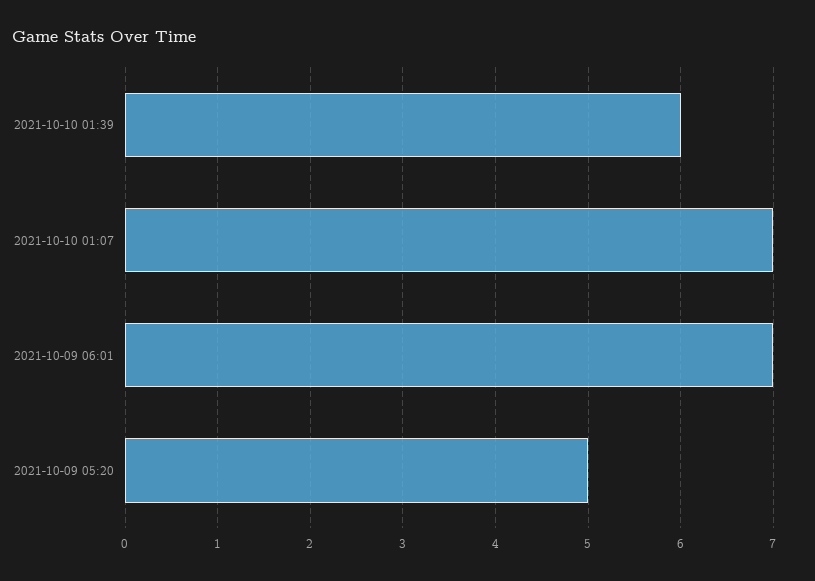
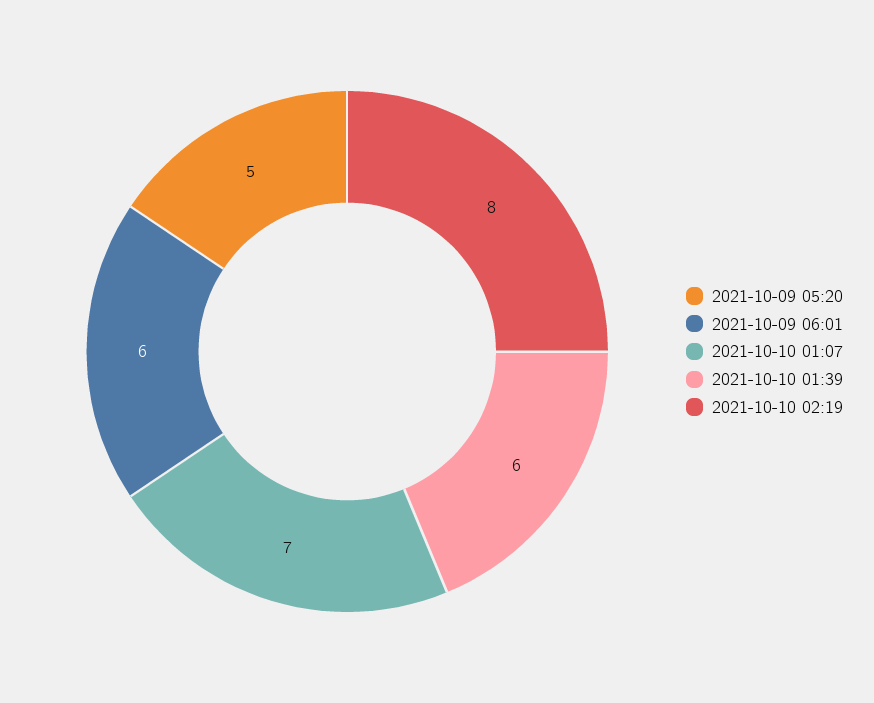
2021-10-09 06:01: 7 -> 6
2021-10-10 02:19: none -> 8

